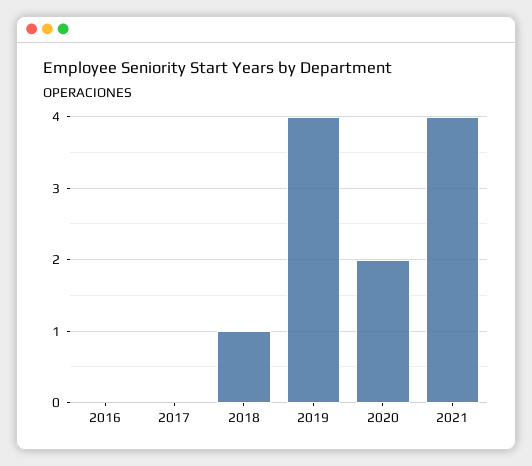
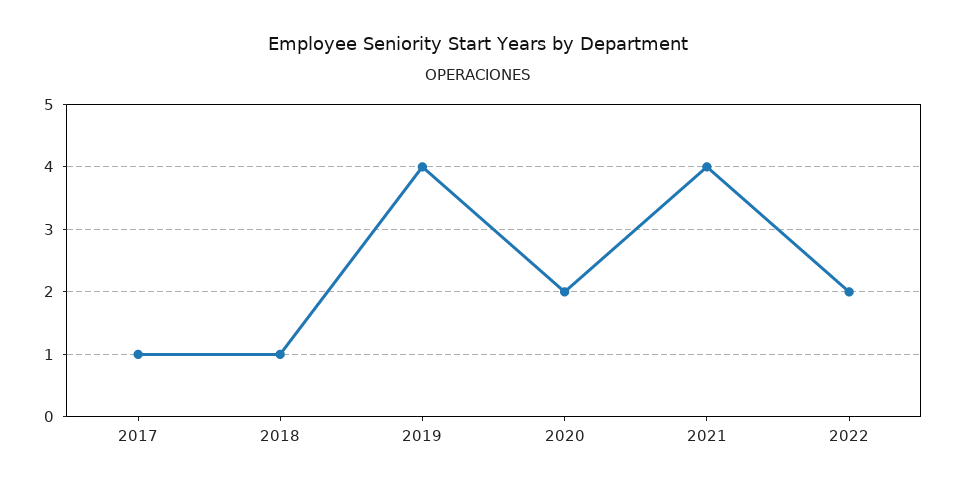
2016: 0 -> none
2017: 0 -> 1
2022: none -> 2

